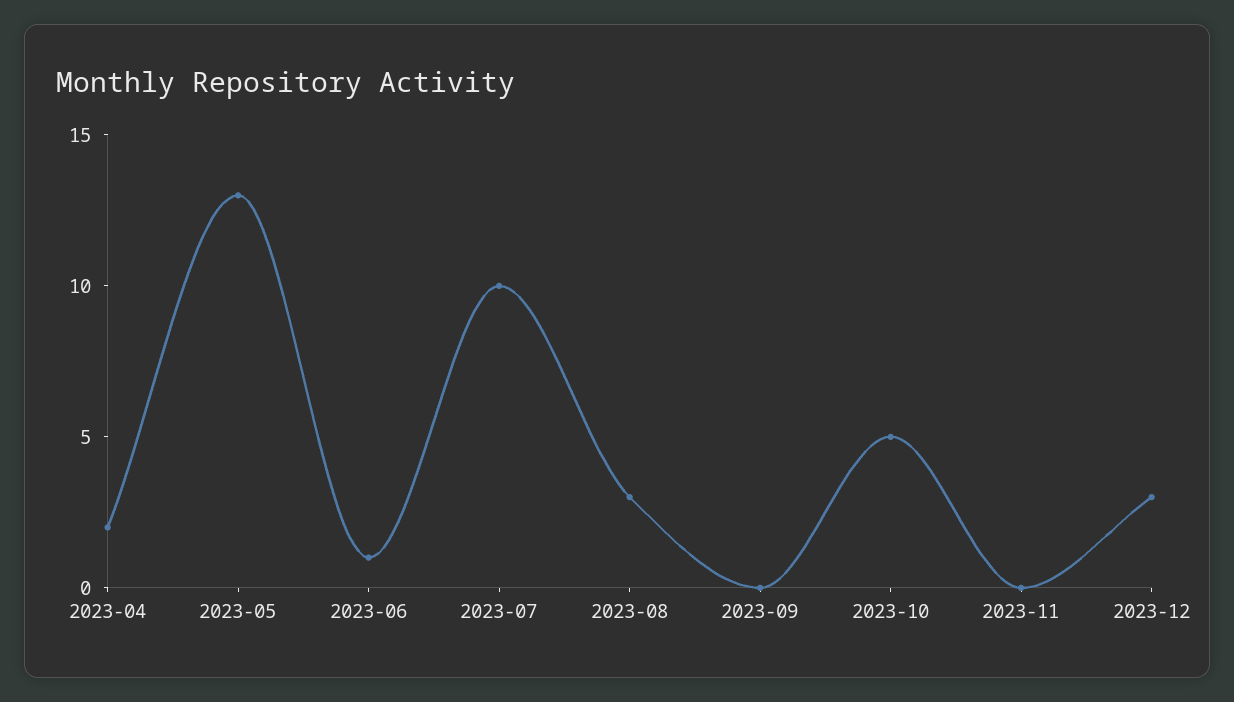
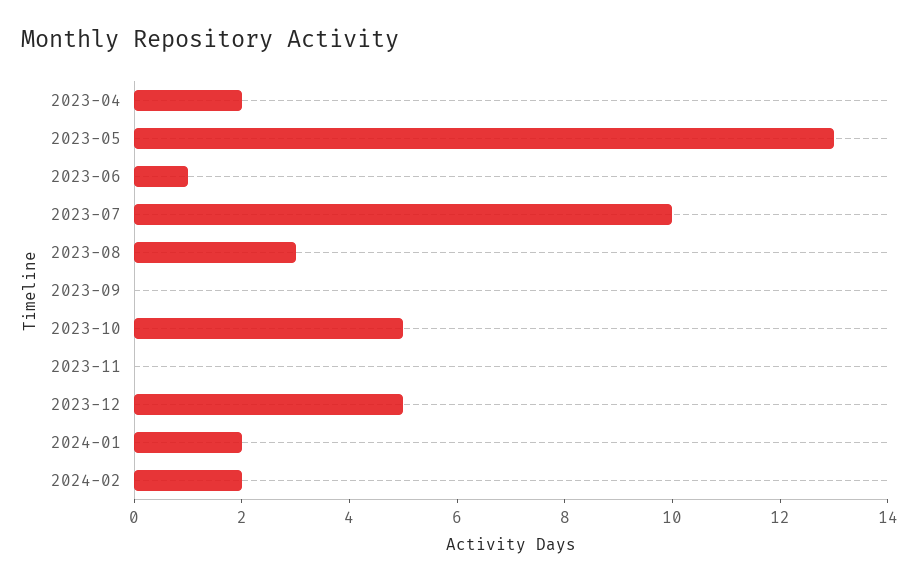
2023-12: 3 -> 5
2024-01: none -> 2
2024-02: none -> 2

